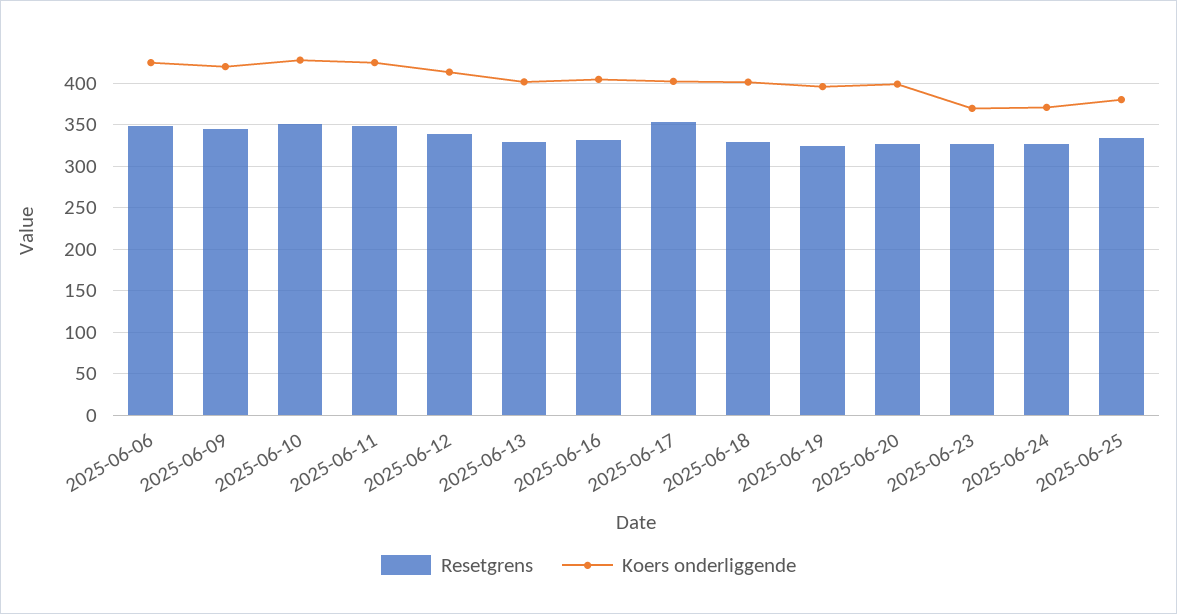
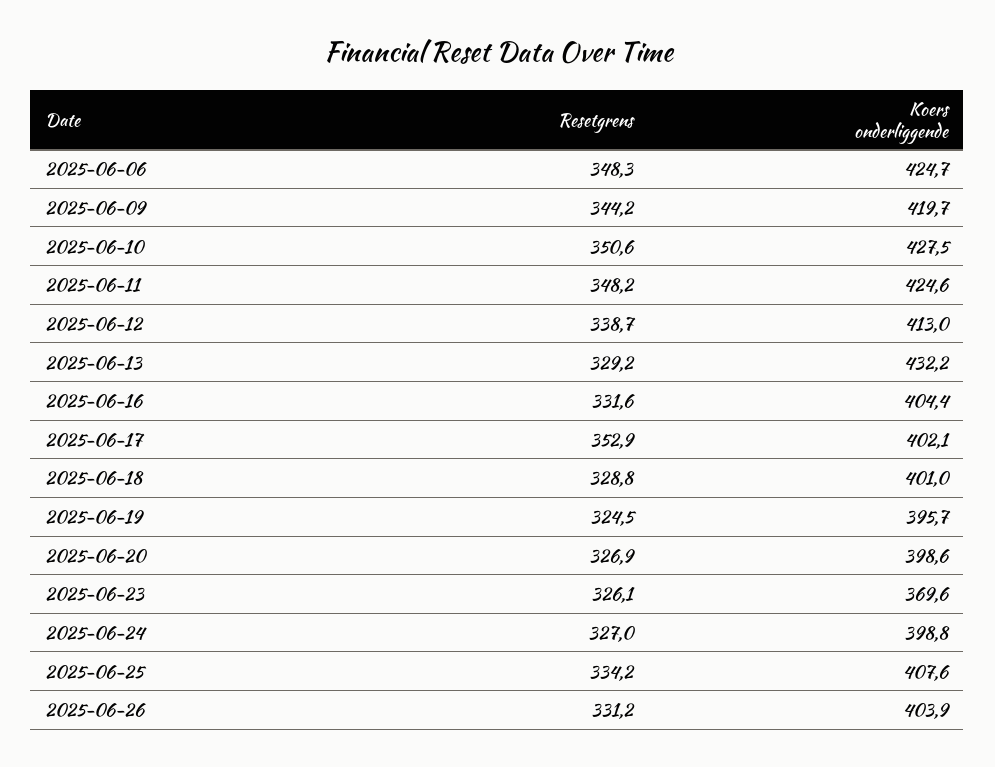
Koers onderliggende, 2025-06-13: 400 -> 432.2
Koers onderliggende, 2025-06-24: 370 -> 398.8
Koers onderliggende, 2025-06-25: 380 -> 407.6
Resetgrens, 2025-06-26: none -> 331.2
Koers onderliggende, 2025-06-26: none -> 403.9

